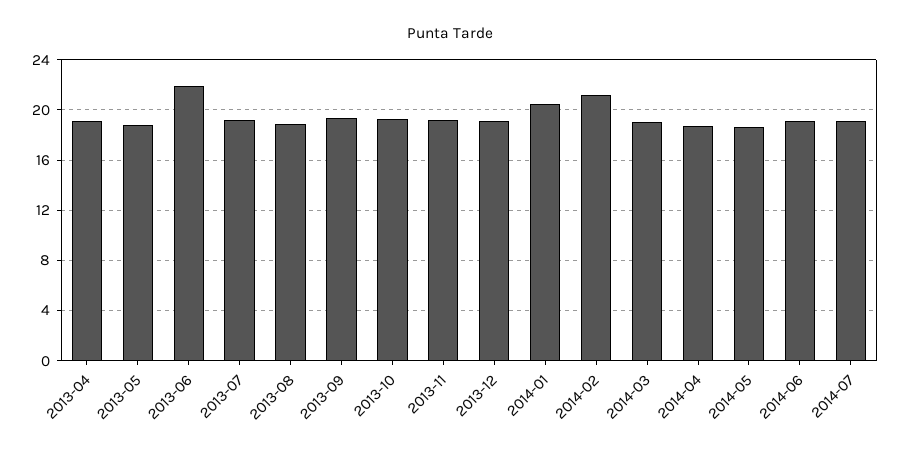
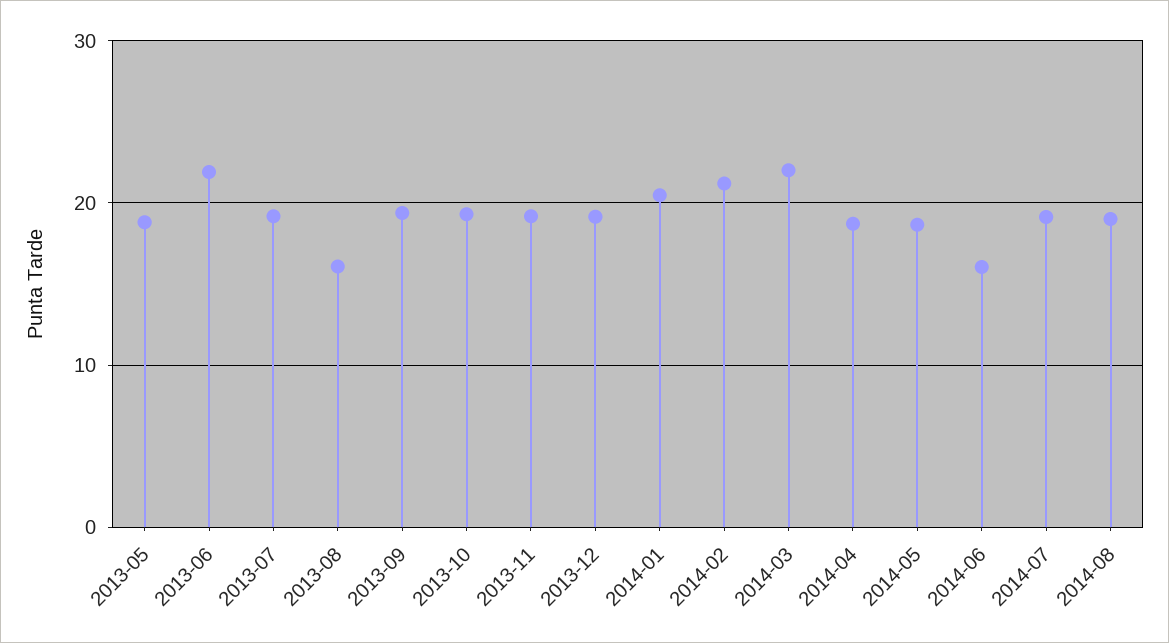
2013-04: 19 -> none
2013-08: 19 -> 16
2014-03: 19 -> 22
2014-06: 19 -> 16
2014-08: none -> 19

